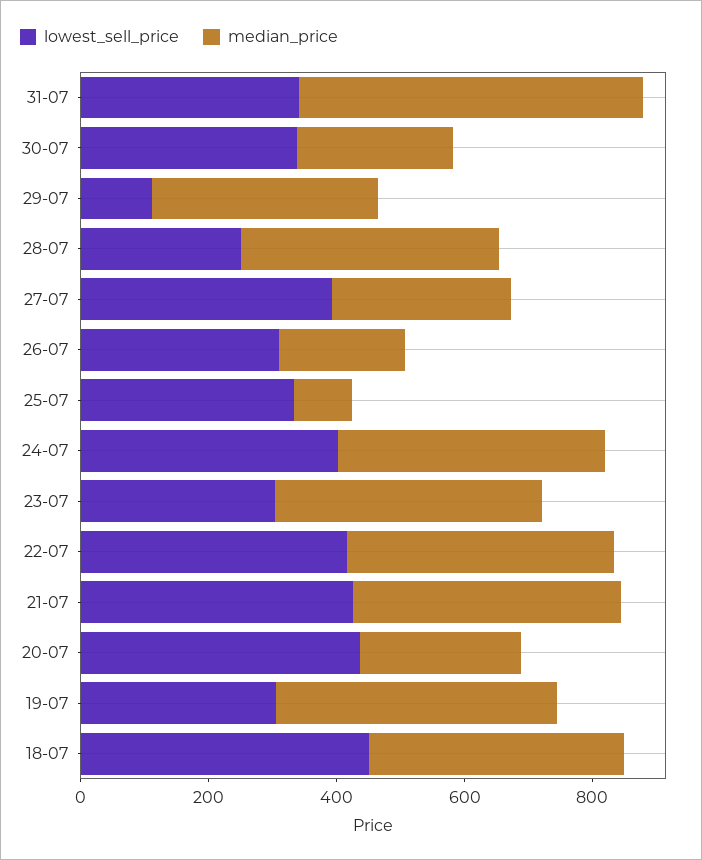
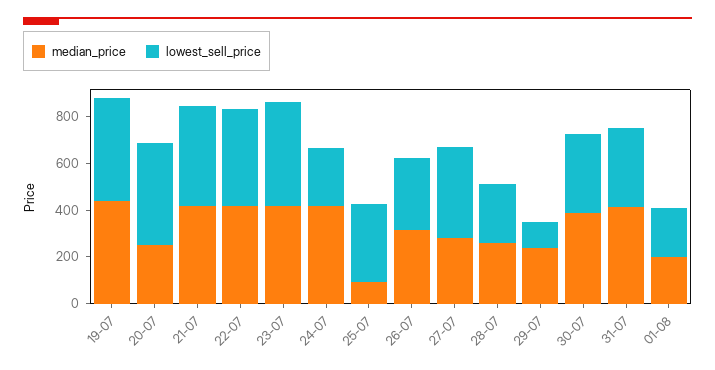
median_price, 31-07: 550 -> 400
median_price, 30-07: 250 -> 400
median_price, 29-07: 350 -> 250
median_price, 28-07: 400 -> 250
median_price, 26-07: 200 -> 300
lowest_sell_price, 24-07: 400 -> 250
lowest_sell_price, 23-07: 300 -> 450
lowest_sell_price, 19-07: 300 -> 450
lowest_sell_price, 18-07: 450 -> none
median_price, 18-07: 400 -> none
median_price, 01-08: none -> 200
lowest_sell_price, 01-08: none -> 200

